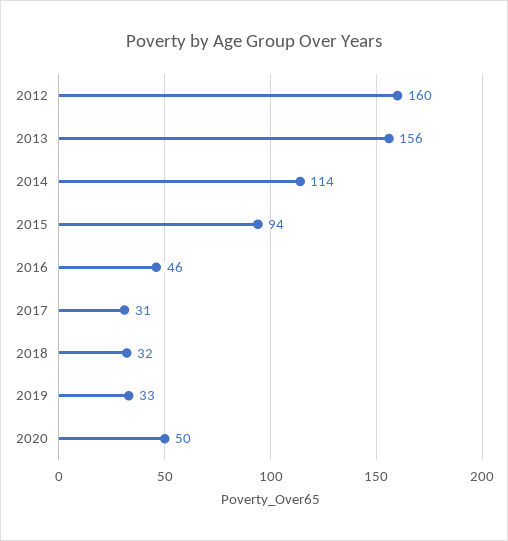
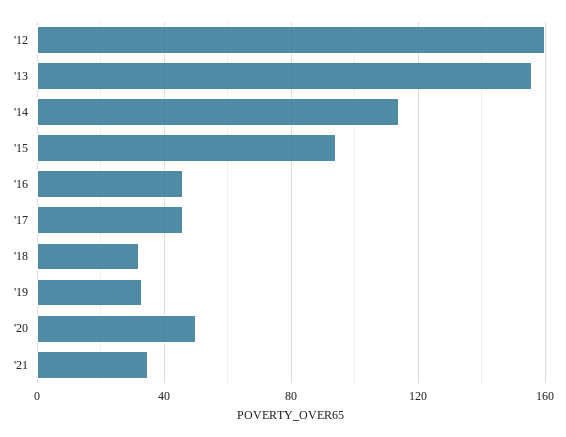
2017: 31 -> 45
'21: none -> 35

